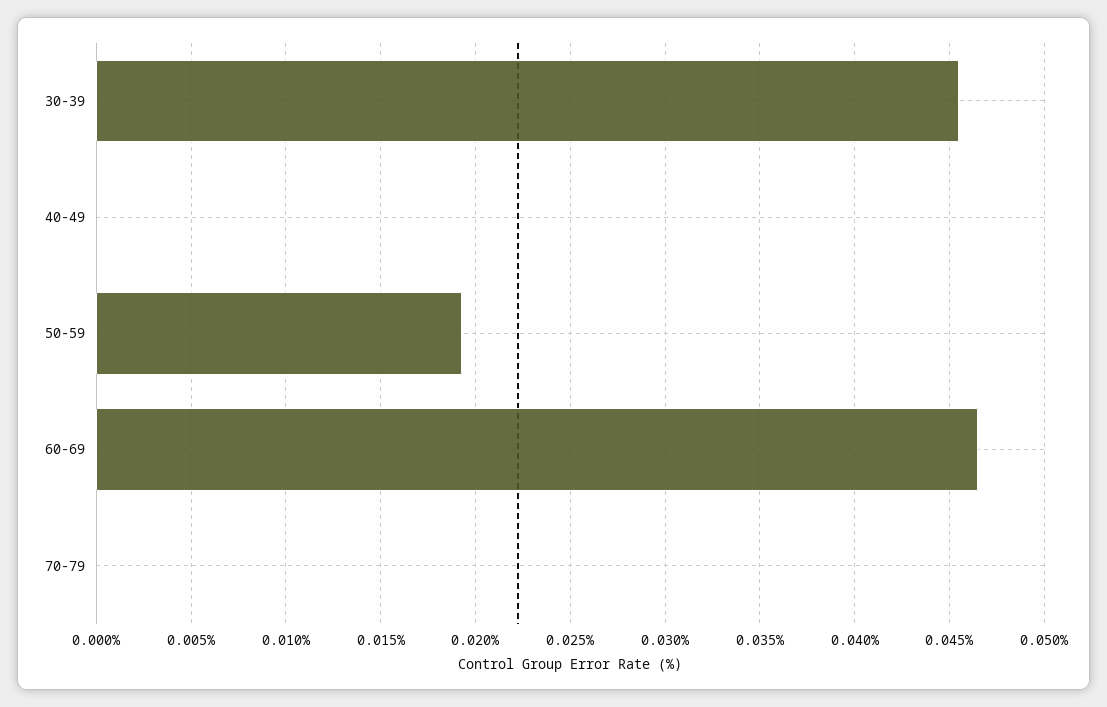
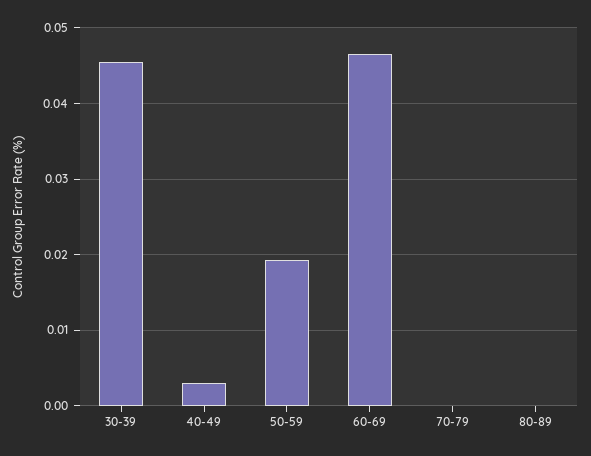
40-49: 0 -> 0.003
80-89: none -> 0

